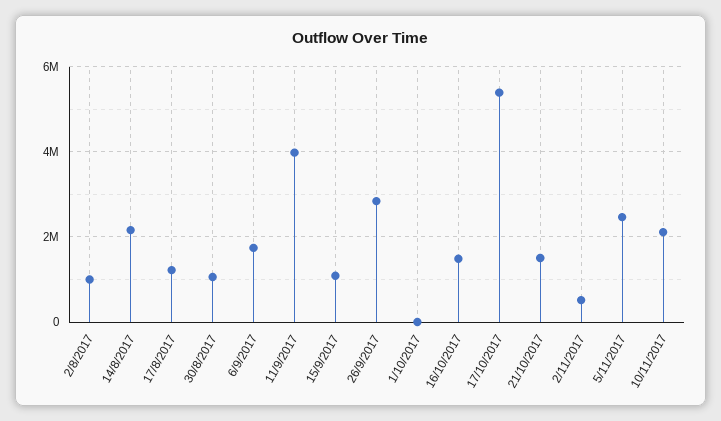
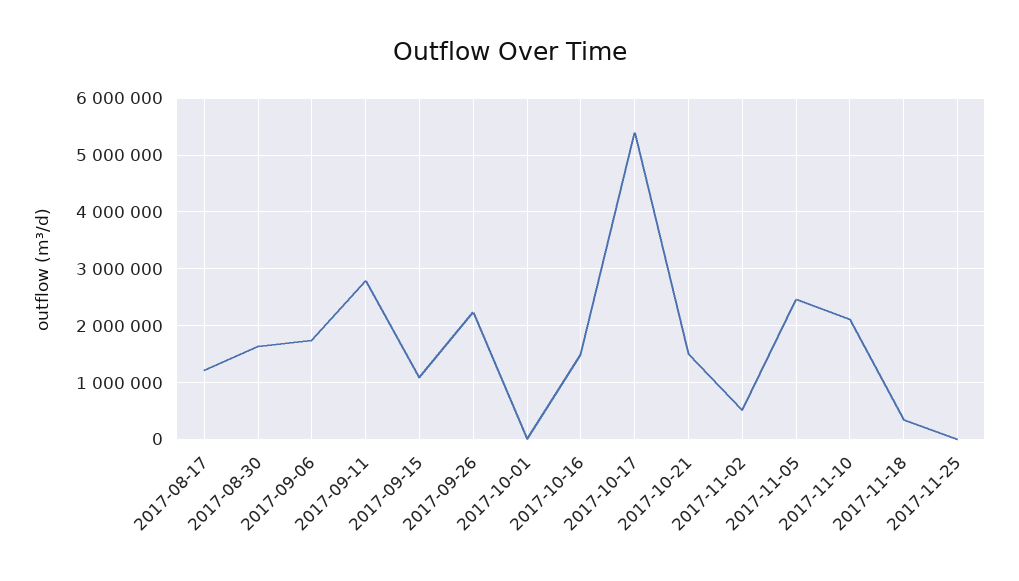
2/8/2017: 1000000 -> none
14/8/2017: 2200000 -> none
30/8/2017: 1000000 -> 1600000
11/9/2017: 4000000 -> 2800000
26/9/2017: 2800000 -> 2200000
2017-11-18: none -> 400000
2017-11-25: none -> 0

